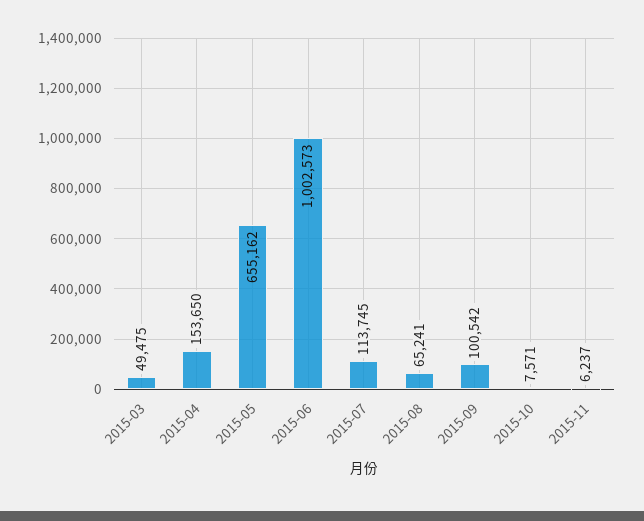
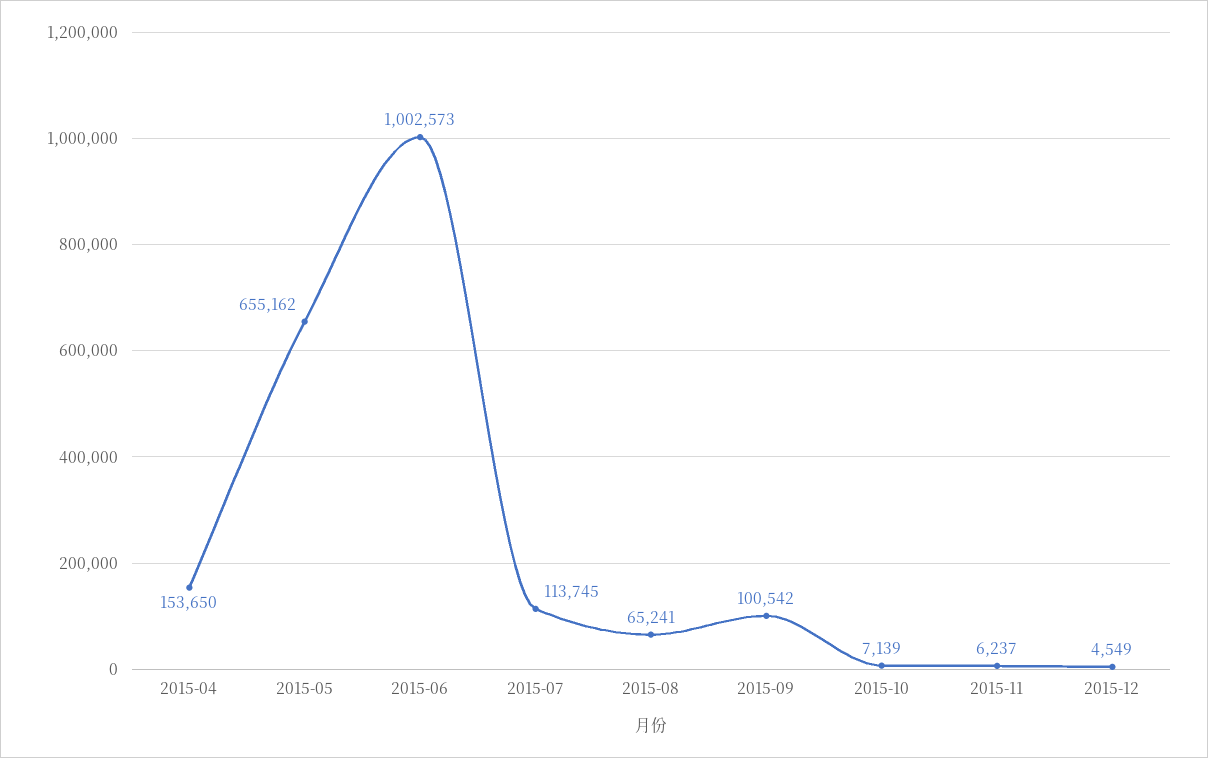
2015-03: 49475 -> none
2015-10: 7571 -> 7139
2015-12: none -> 4549

